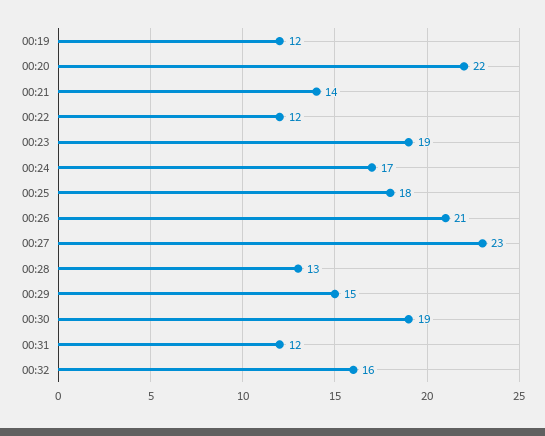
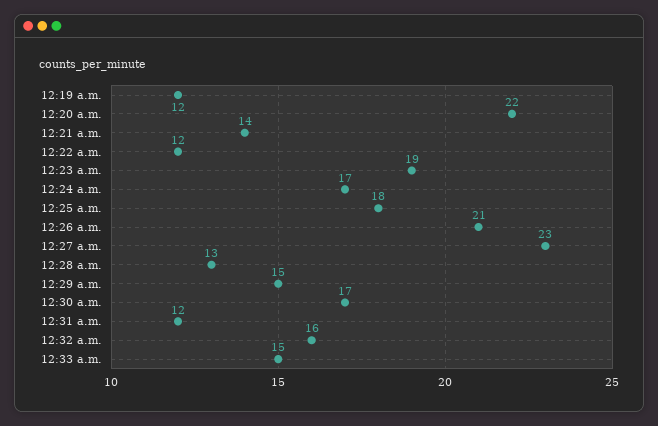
00:30: 19 -> 17
12:33 a.m.: none -> 15

